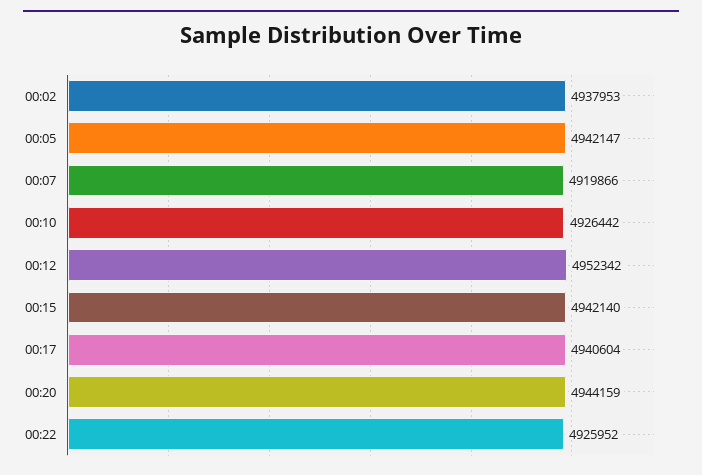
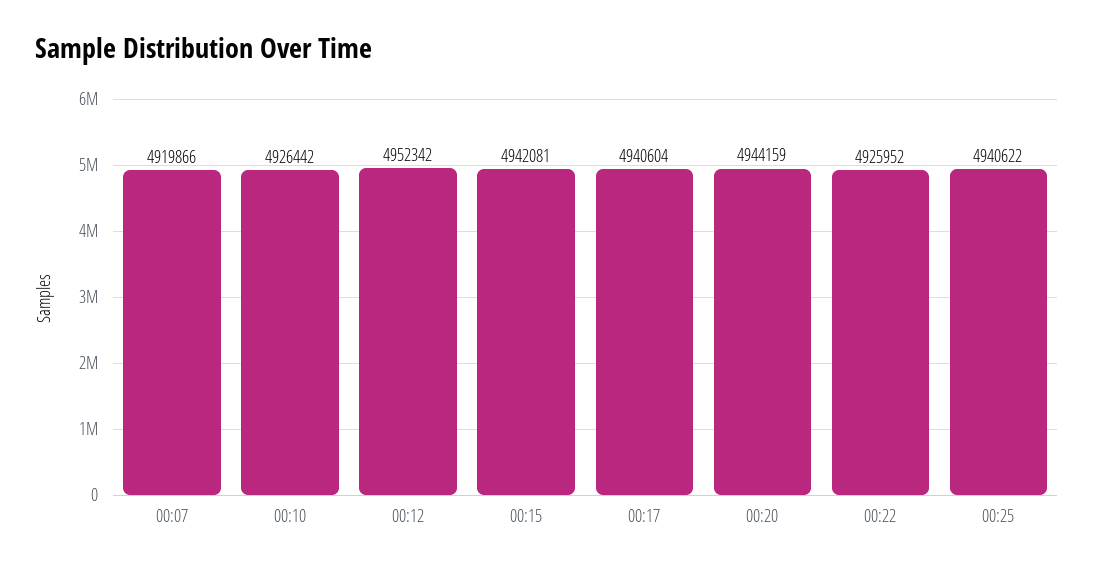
00:02: 4937953 -> none
00:05: 4942147 -> none
00:15: 4942140 -> 4942081
00:25: none -> 4940622

